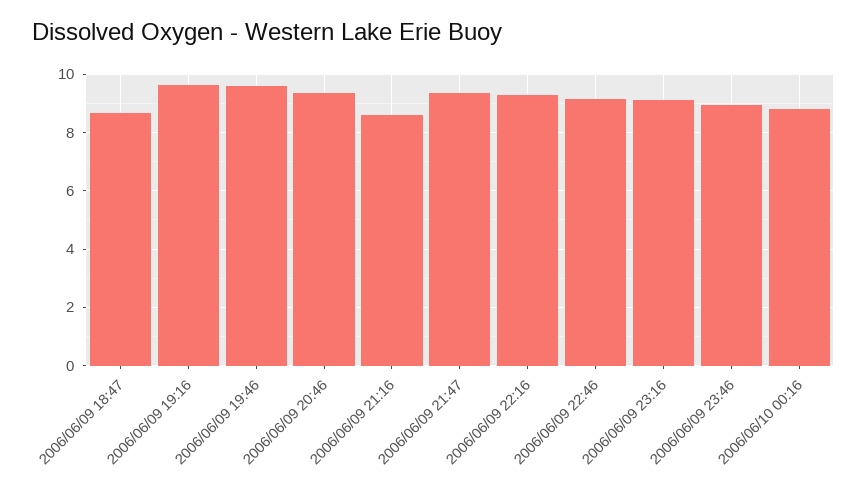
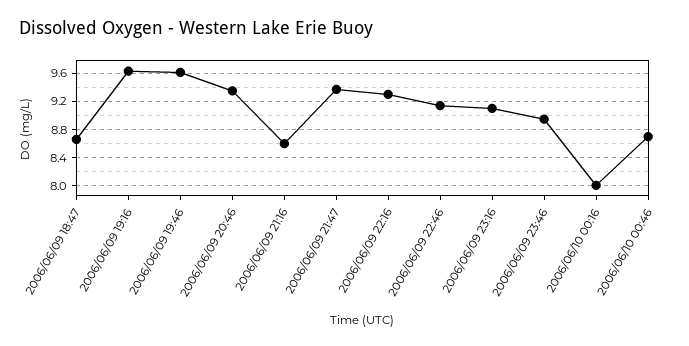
2006/06/10 00:16: 8.75 -> 8
2006/06/10 00:46: none -> 8.7

